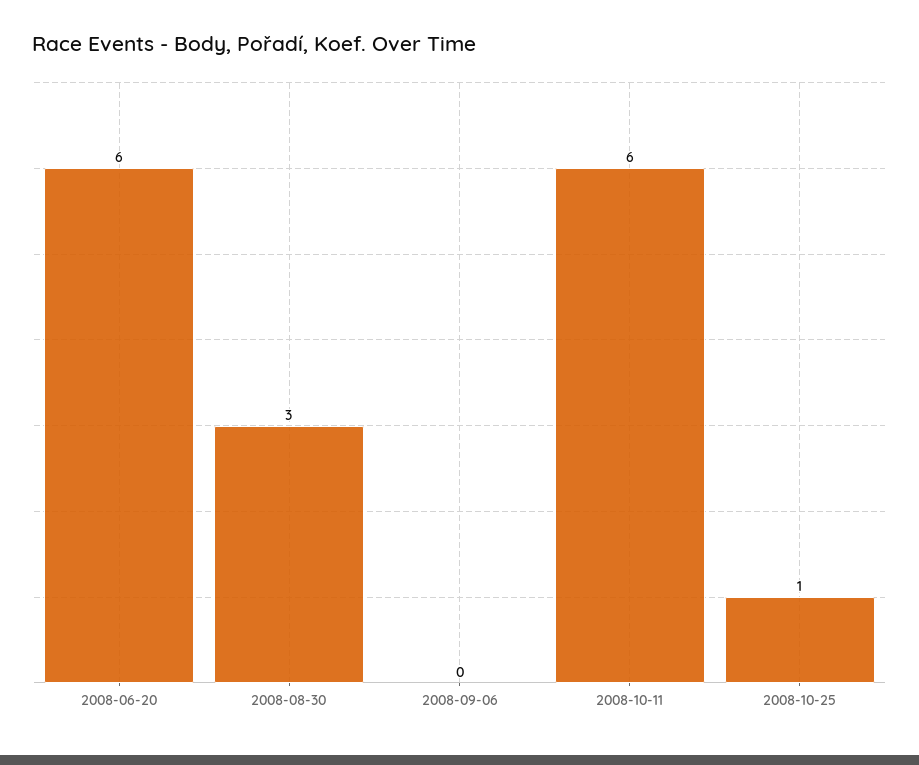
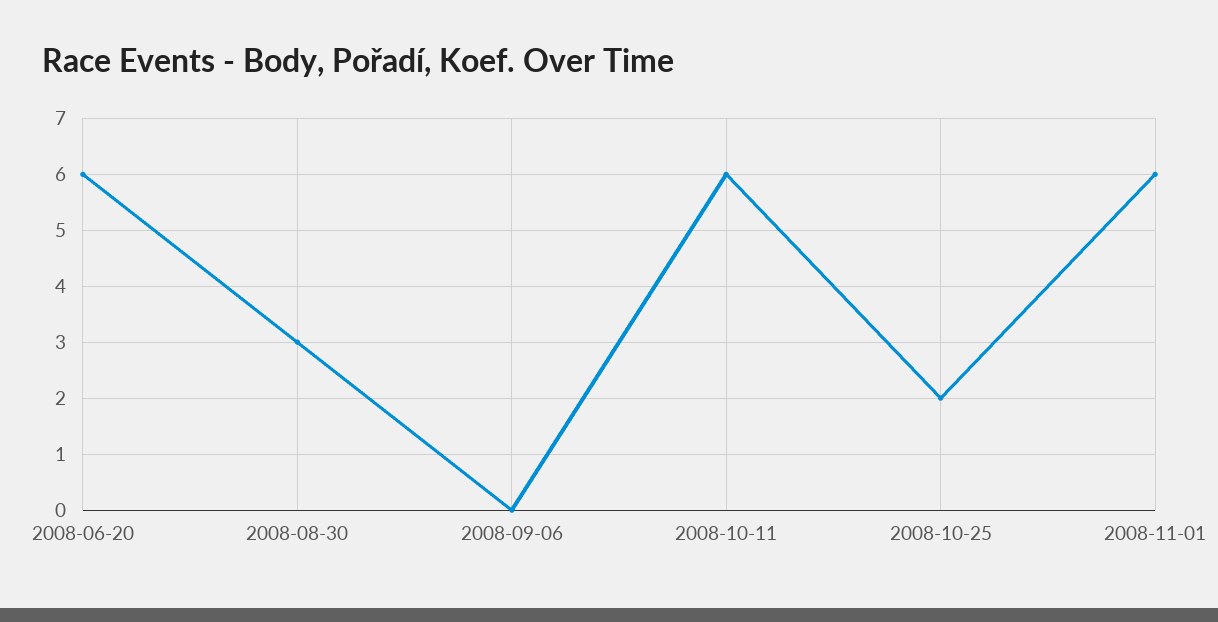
2008-10-25: 1 -> 2
2008-11-01: none -> 6

